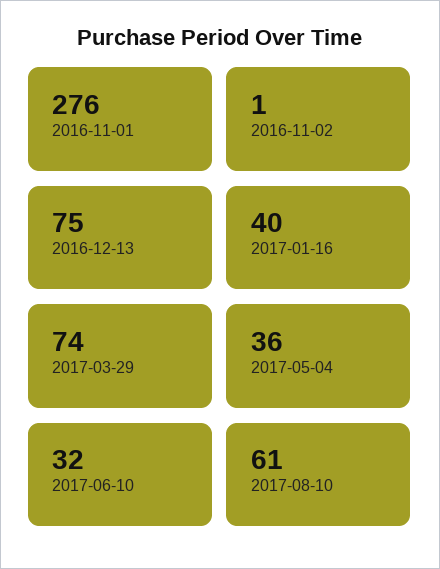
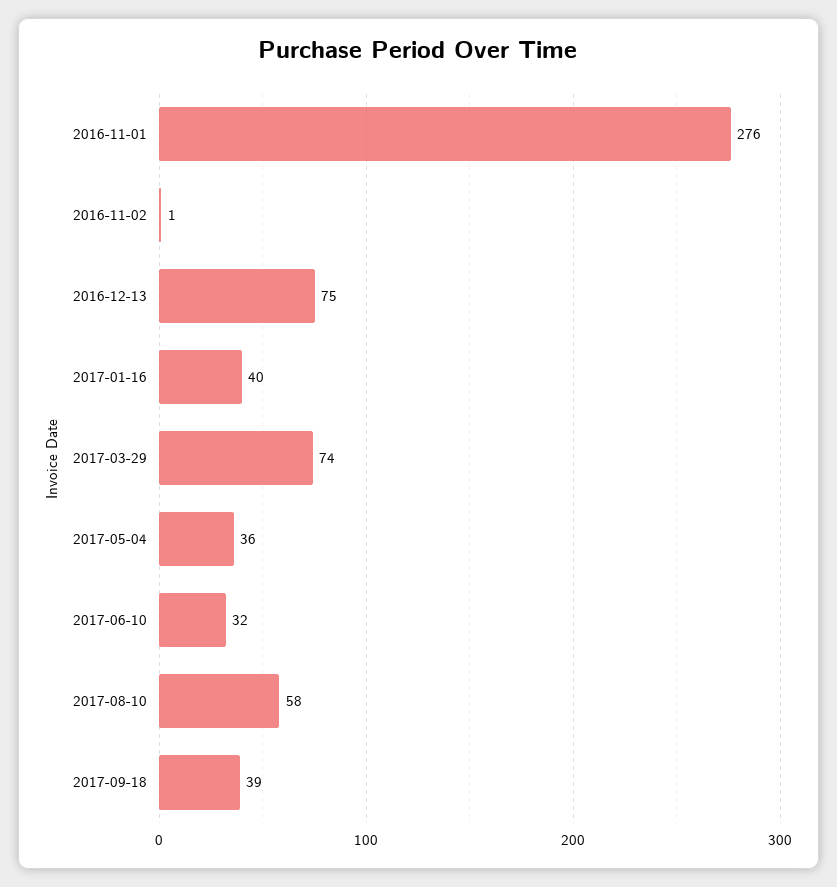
2017-08-10: 61 -> 58
2017-09-18: none -> 39

